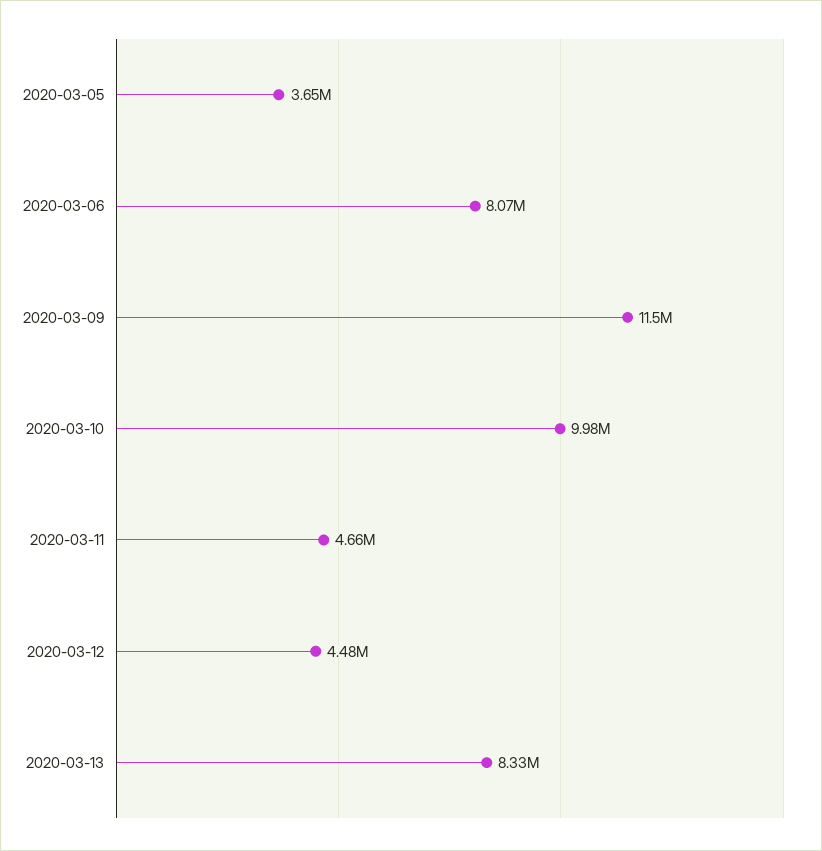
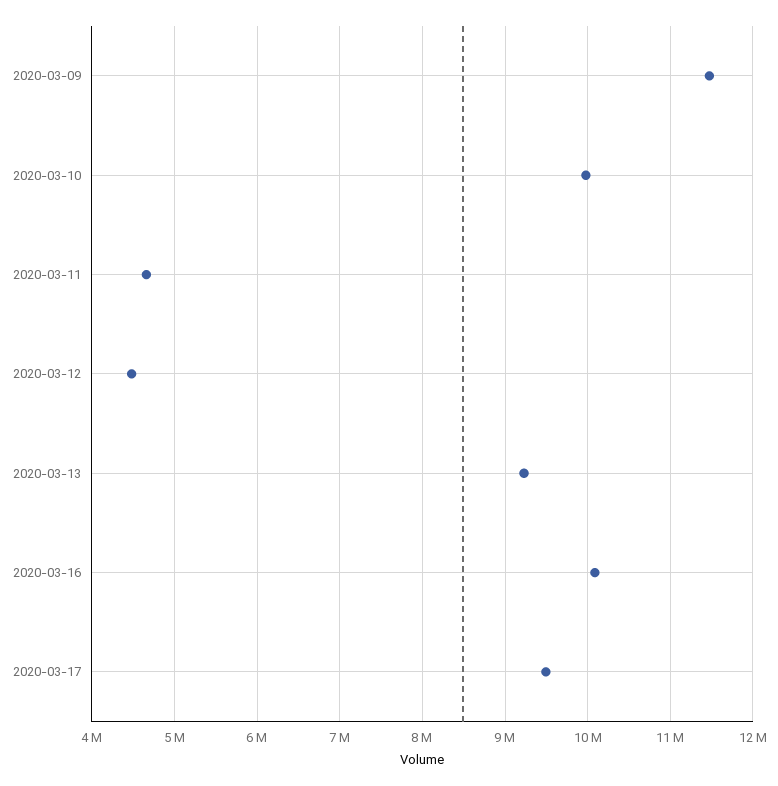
2020-03-05: 3650000 -> none
2020-03-06: 8070000 -> none
2020-03-13: 8330000 -> 9200000
2020-03-16: none -> 10100000
2020-03-17: none -> 9500000

